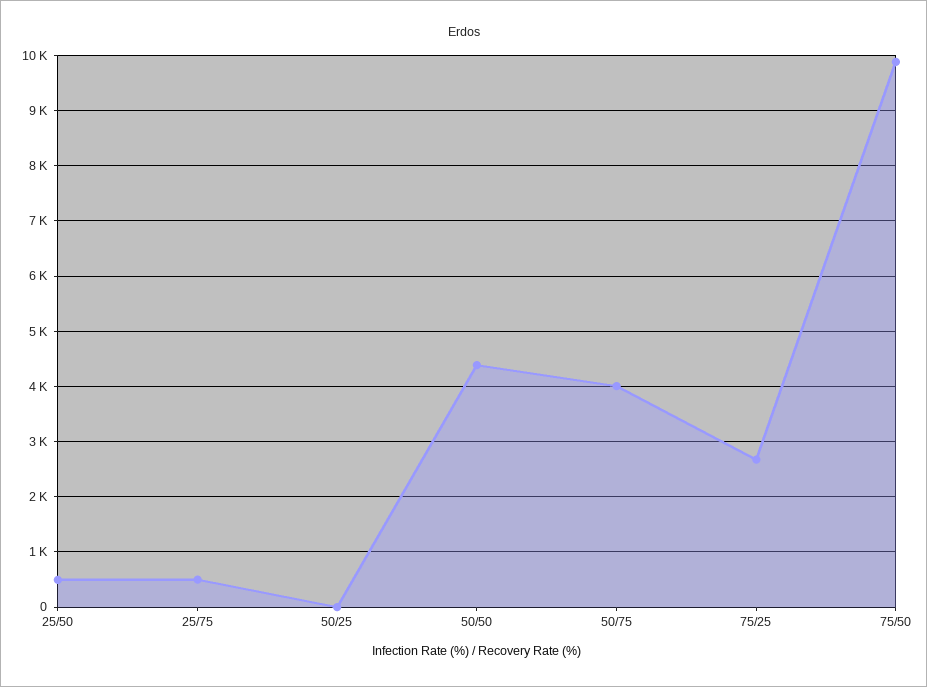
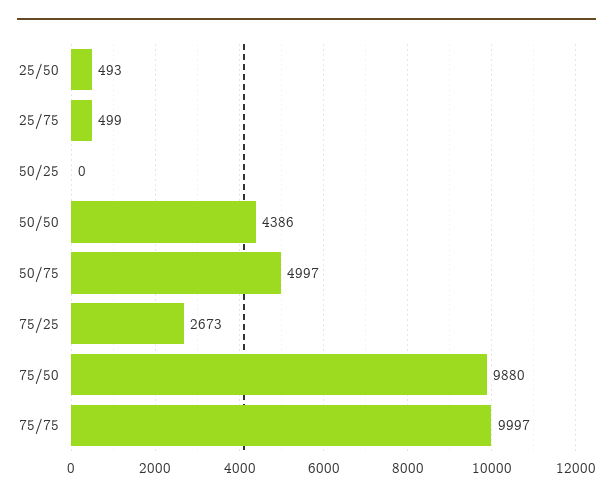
50/75: 4000 -> 4997
75/75: none -> 9997

